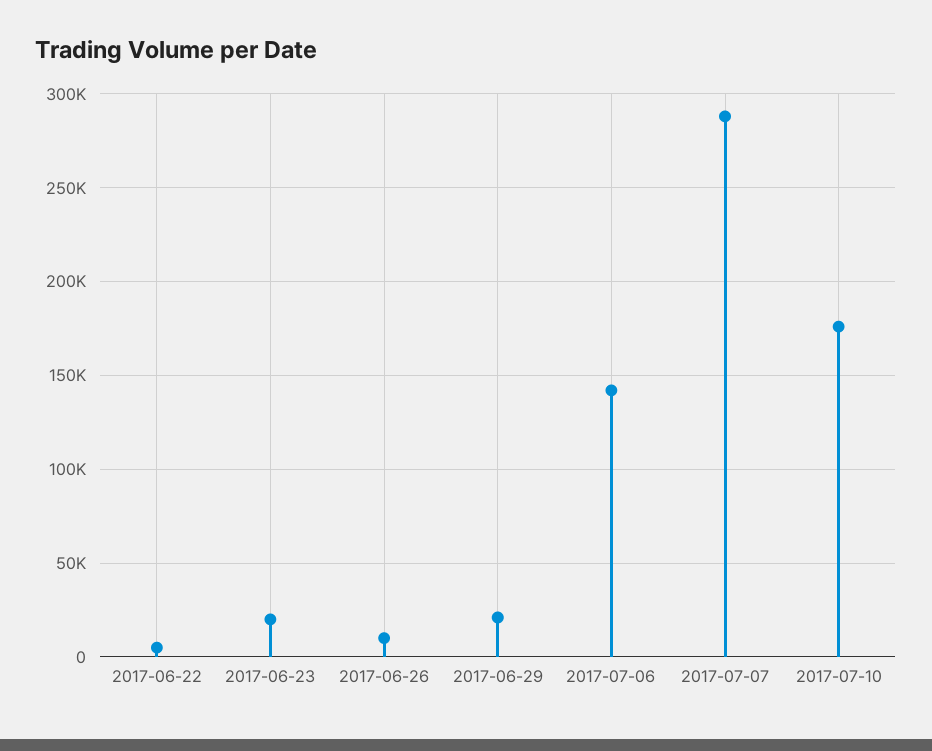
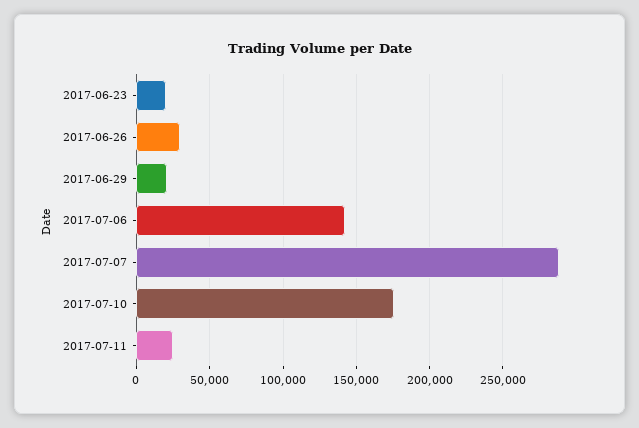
2017-06-22: 5000 -> none
2017-06-26: 10000 -> 30000
2017-07-11: none -> 25000

